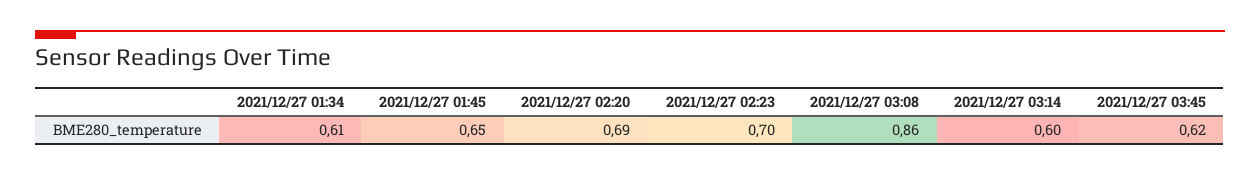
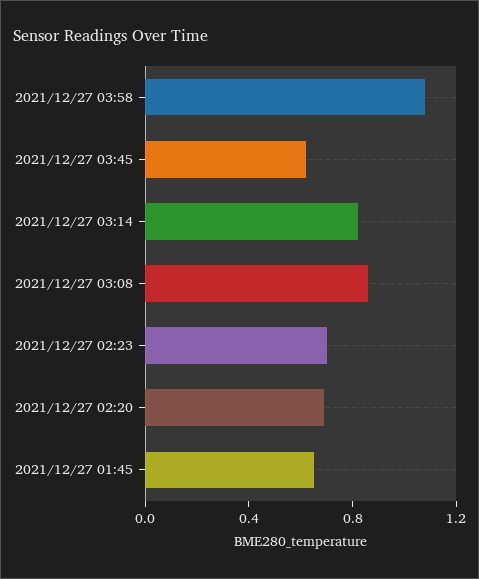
2021/12/27 01:34: 0.61 -> none
2021/12/27 03:14: 0.6 -> 0.8
2021/12/27 03:58: none -> 1.1

